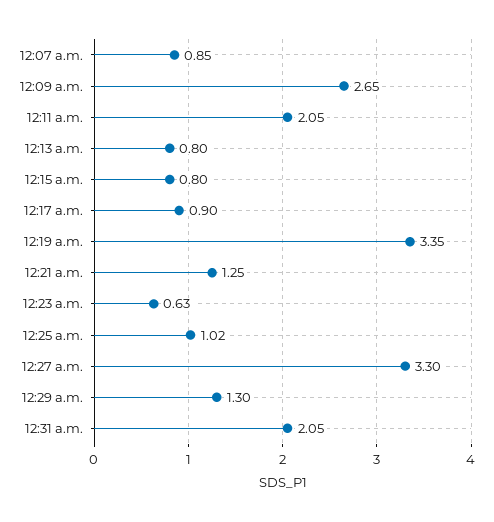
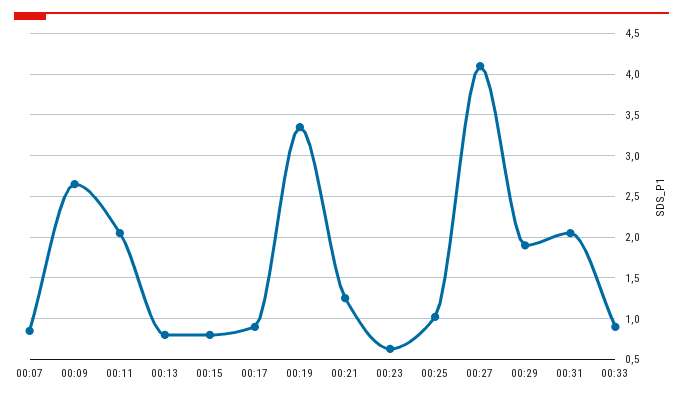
12:27 a.m.: 3.3 -> 4.1
12:29 a.m.: 1.3 -> 1.9
00:33: none -> 0.9

